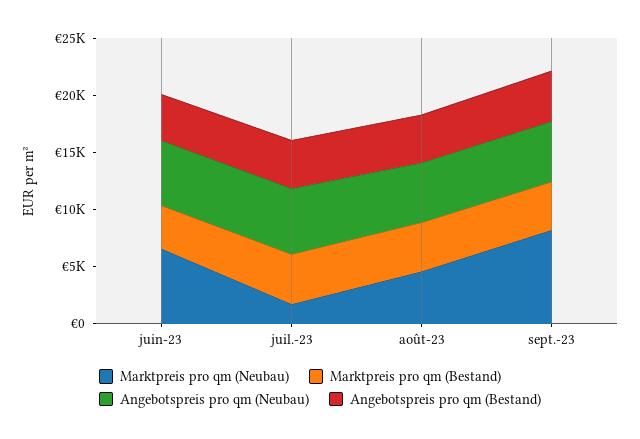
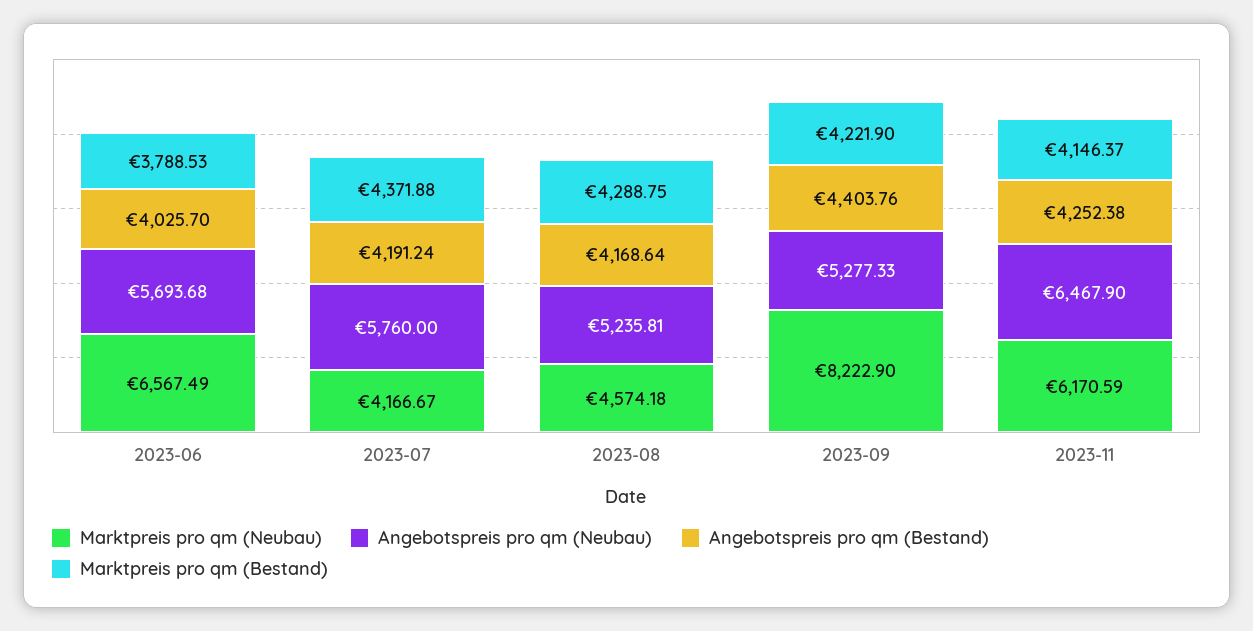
Marktpreis pro qm (Neubau), juil.-23: 2000 -> 4166.67
Marktpreis pro qm (Neubau), 2023-11: none -> 6170.59
Angebotspreis pro qm (Neubau), 2023-11: none -> 6467.9
Angebotspreis pro qm (Bestand), 2023-11: none -> 4252.38
Marktpreis pro qm (Bestand), 2023-11: none -> 4146.37

